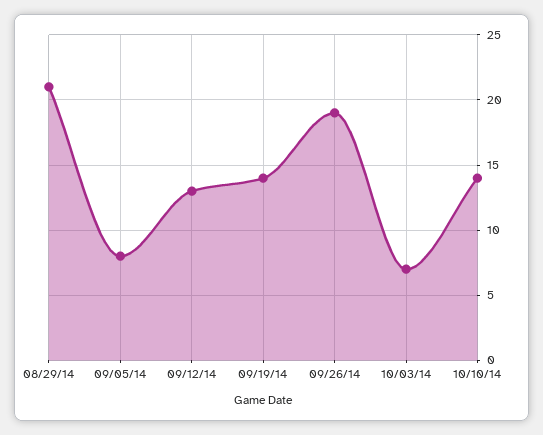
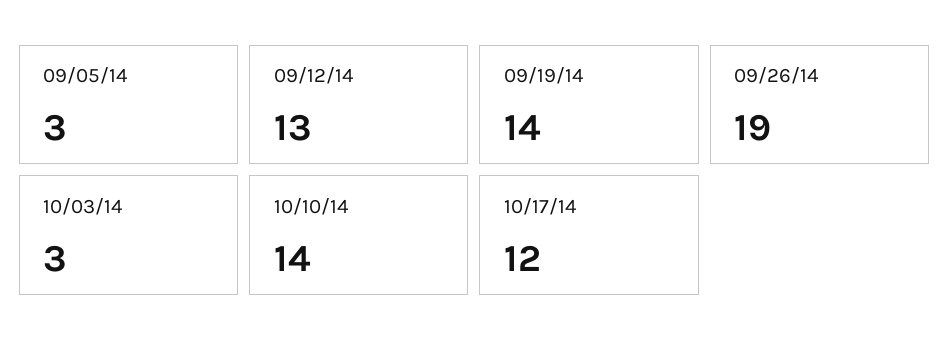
08/29/14: 21 -> none
09/05/14: 8 -> 3
10/03/14: 7 -> 3
10/17/14: none -> 12

